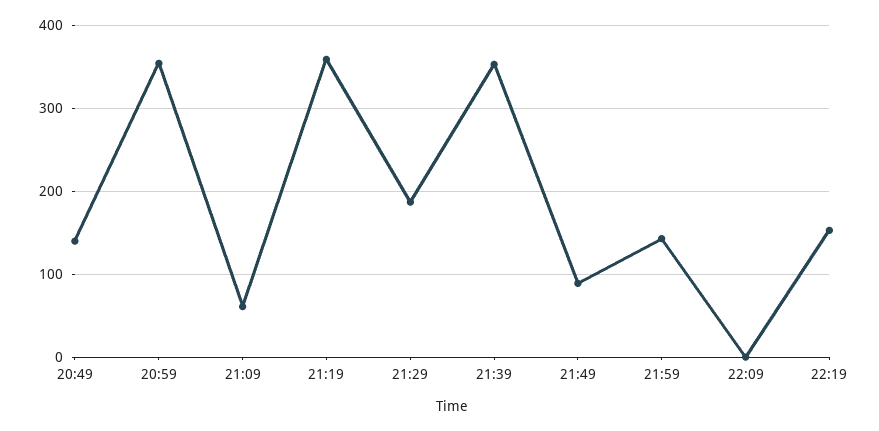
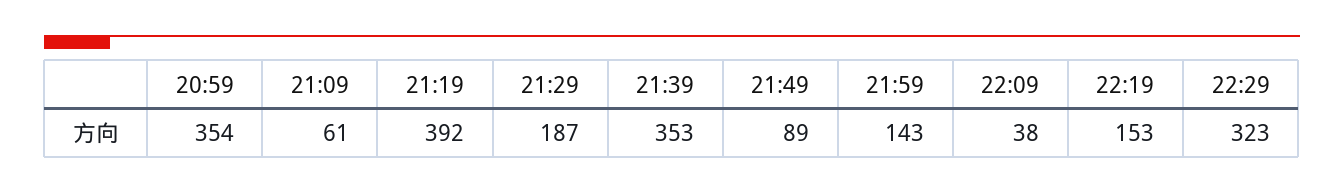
20:49: 140 -> none
21:19: 360 -> 392
22:09: 0 -> 38
22:29: none -> 323

